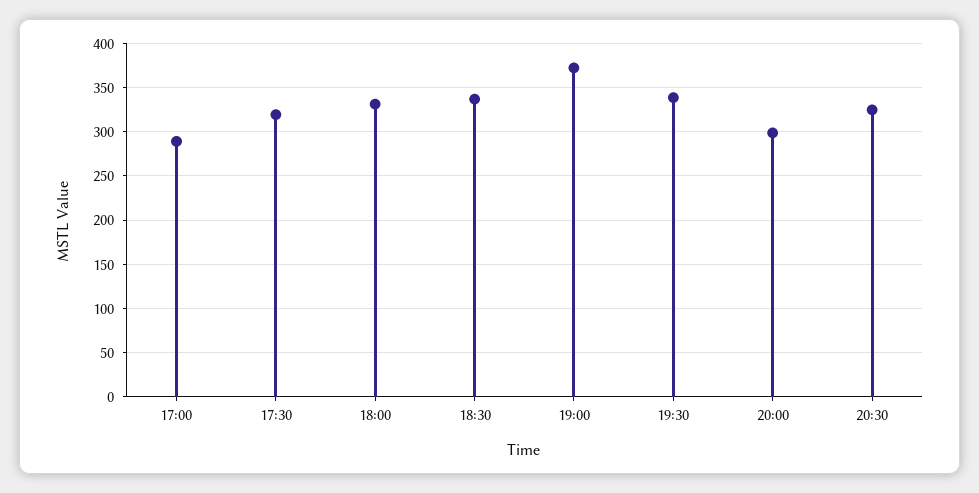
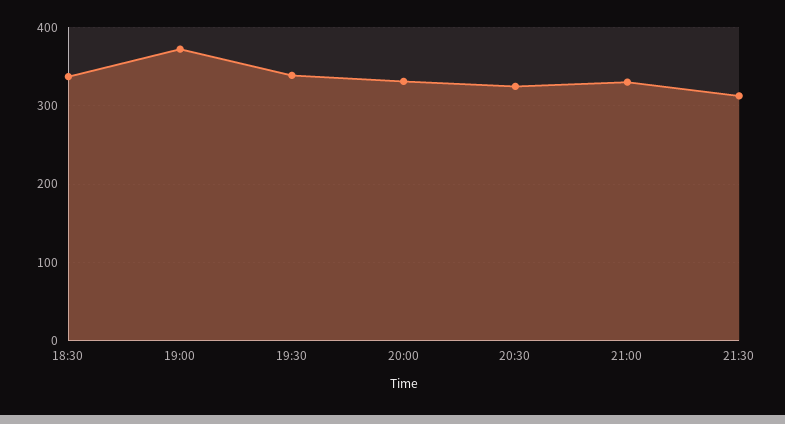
17:00: 290 -> none
17:30: 320 -> none
18:00: 330 -> none
20:00: 300 -> 330
21:00: none -> 330
21:30: none -> 310

